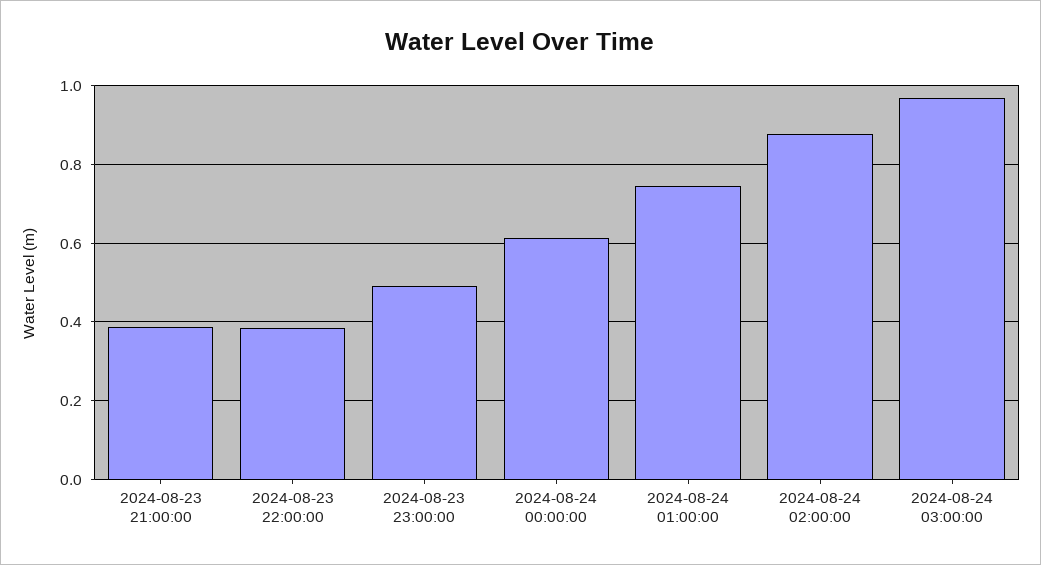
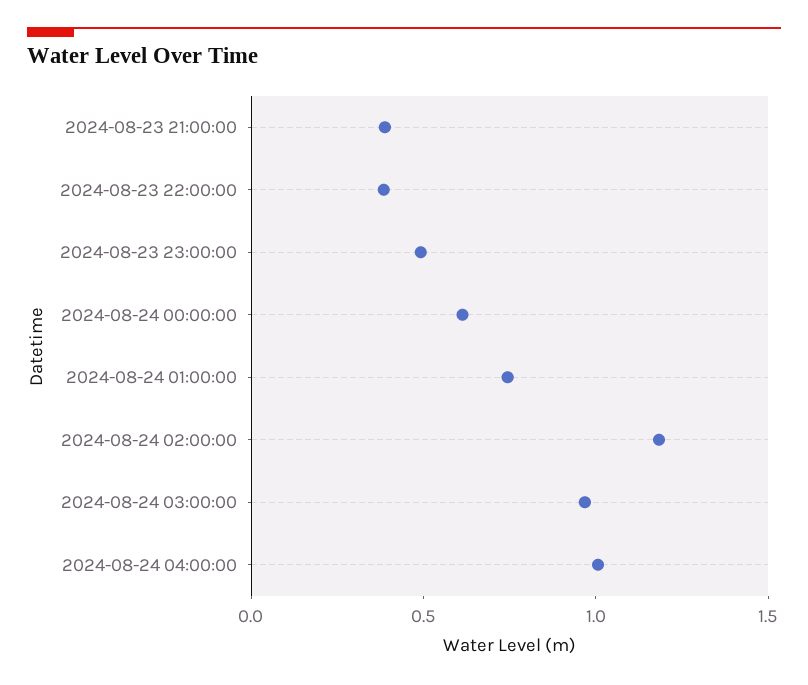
2024-08-24 02:00:00: 0.88 -> 1.2
2024-08-24 04:00:00: none -> 1

